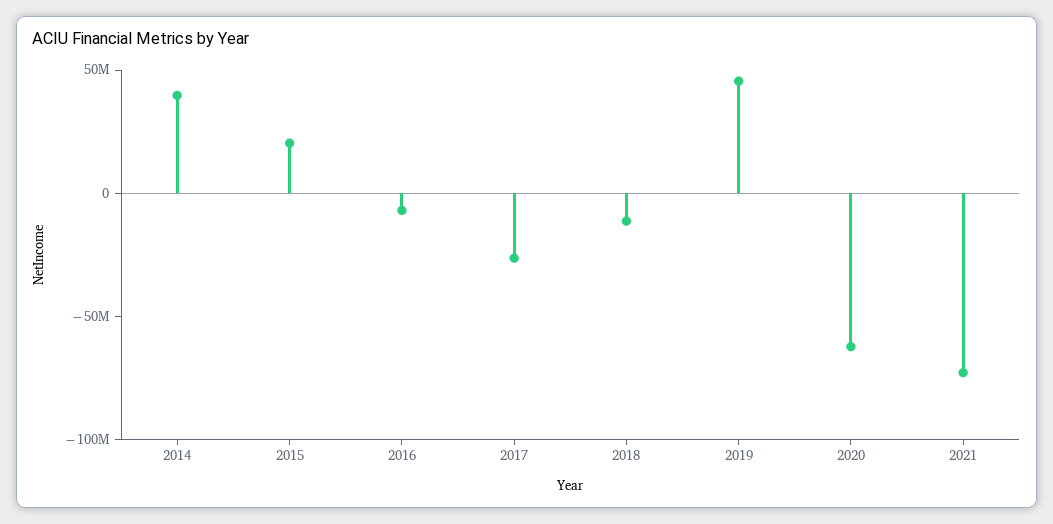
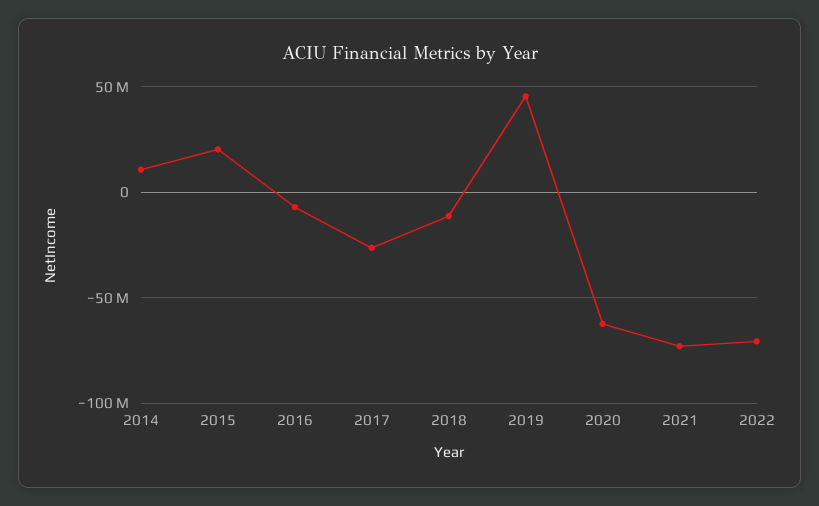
2014: 40000000 -> 10000000
2022: none -> -70000000

